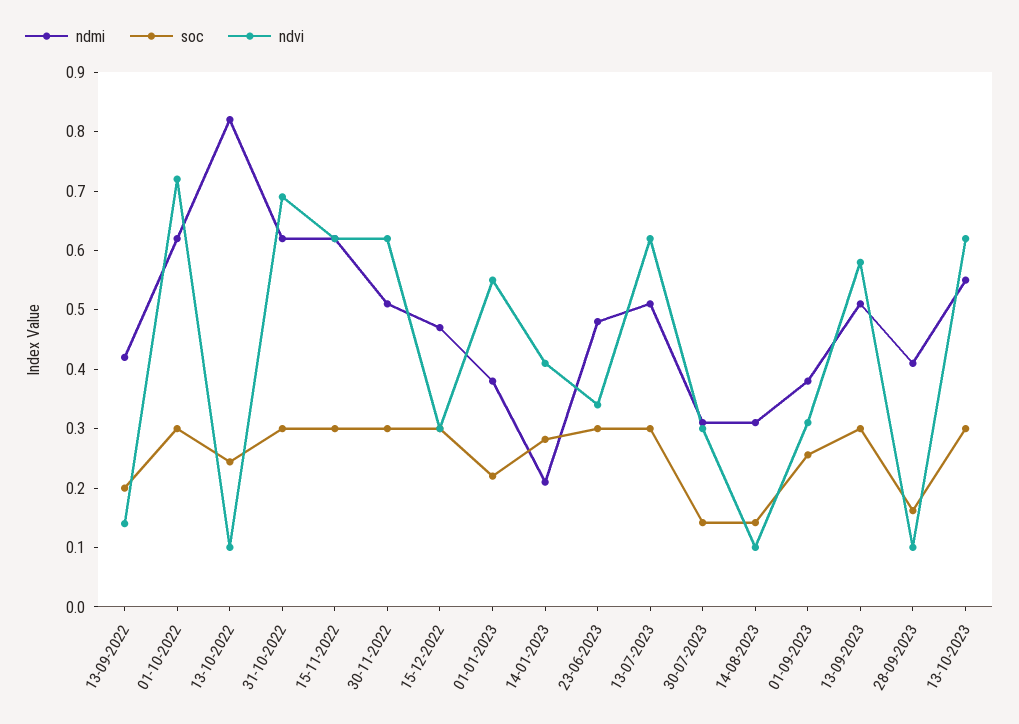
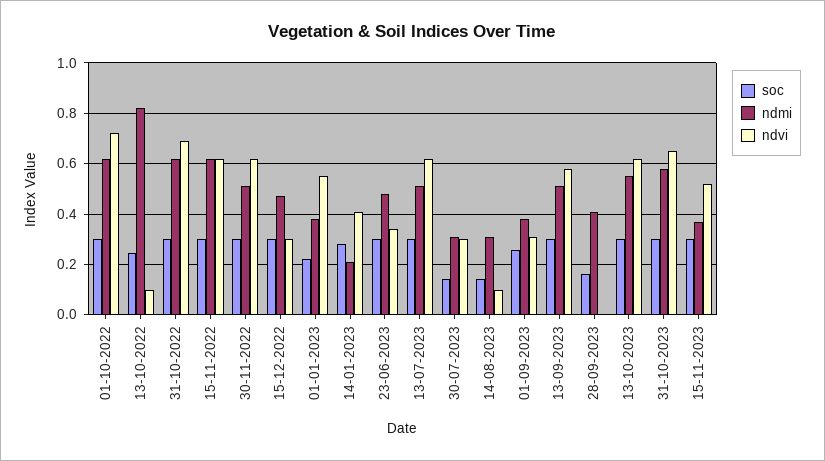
ndmi, 13-09-2022: 0.42 -> none
soc, 13-09-2022: 0.2 -> none
ndvi, 13-09-2022: 0.14 -> none
ndvi, 28-09-2023: 0.1 -> 0
soc, 31-10-2023: none -> 0.3
ndmi, 31-10-2023: none -> 0.575
ndvi, 31-10-2023: none -> 0.65
soc, 15-11-2023: none -> 0.3
ndmi, 15-11-2023: none -> 0.375
ndvi, 15-11-2023: none -> 0.525

